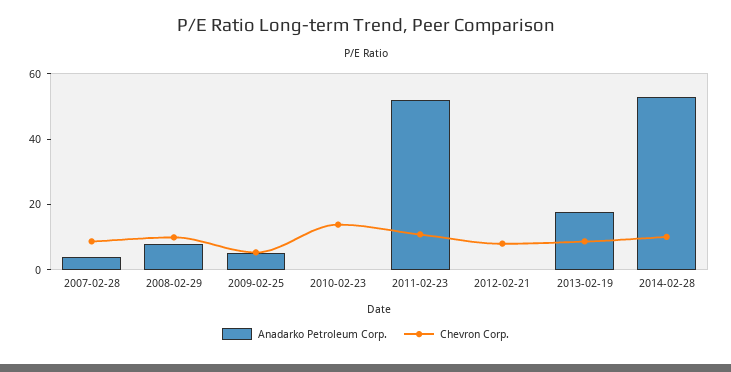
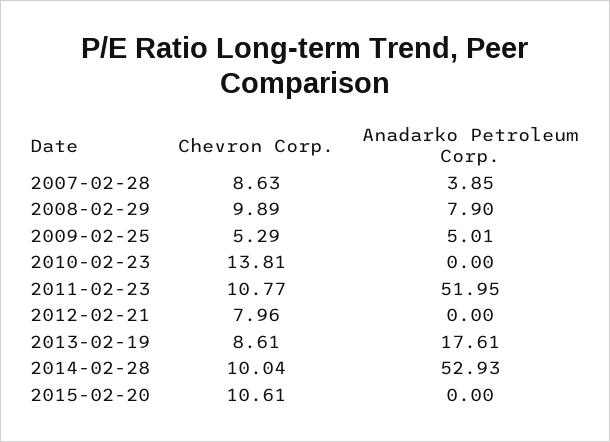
Chevron Corp., 2015-02-20: none -> 10.61
Anadarko Petroleum Corp., 2015-02-20: none -> 0

